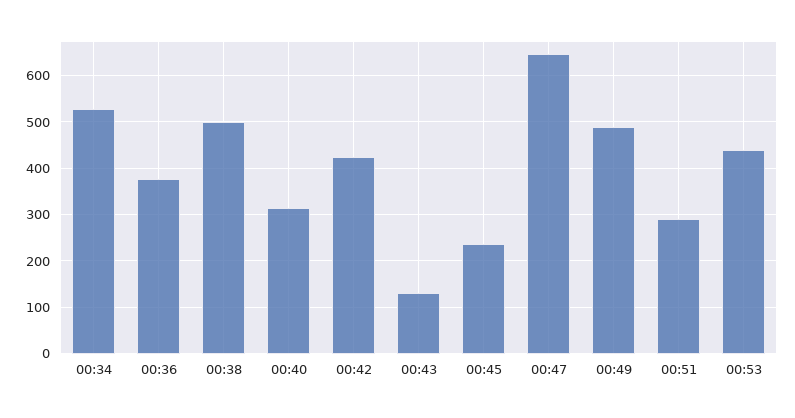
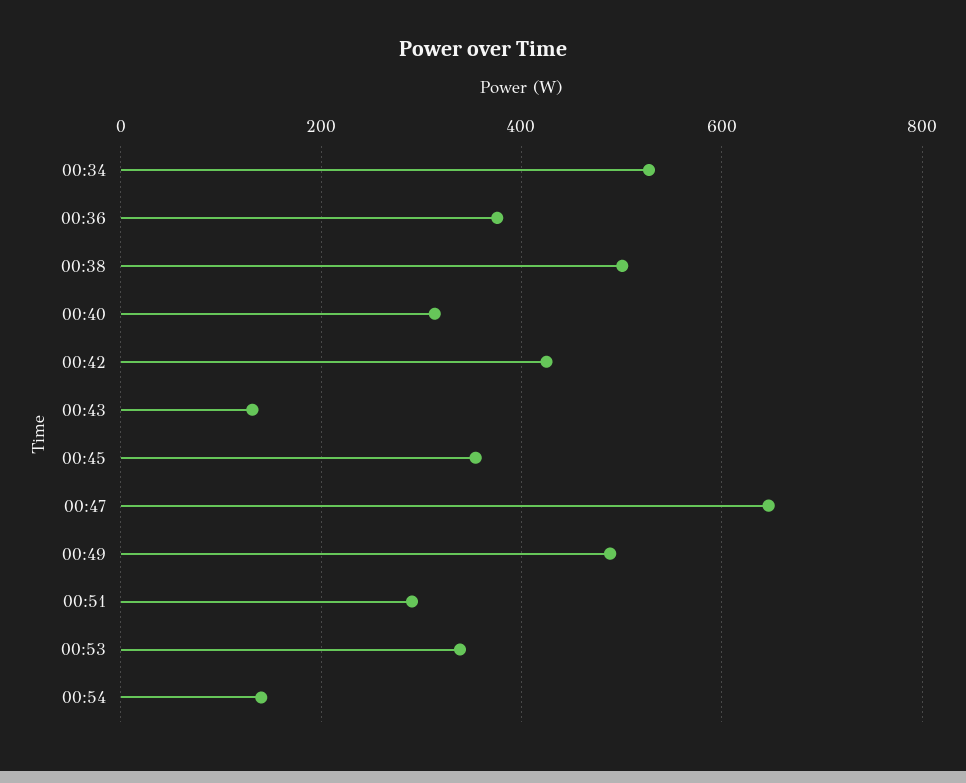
00:45: 240 -> 360
00:53: 440 -> 340
00:54: none -> 140

